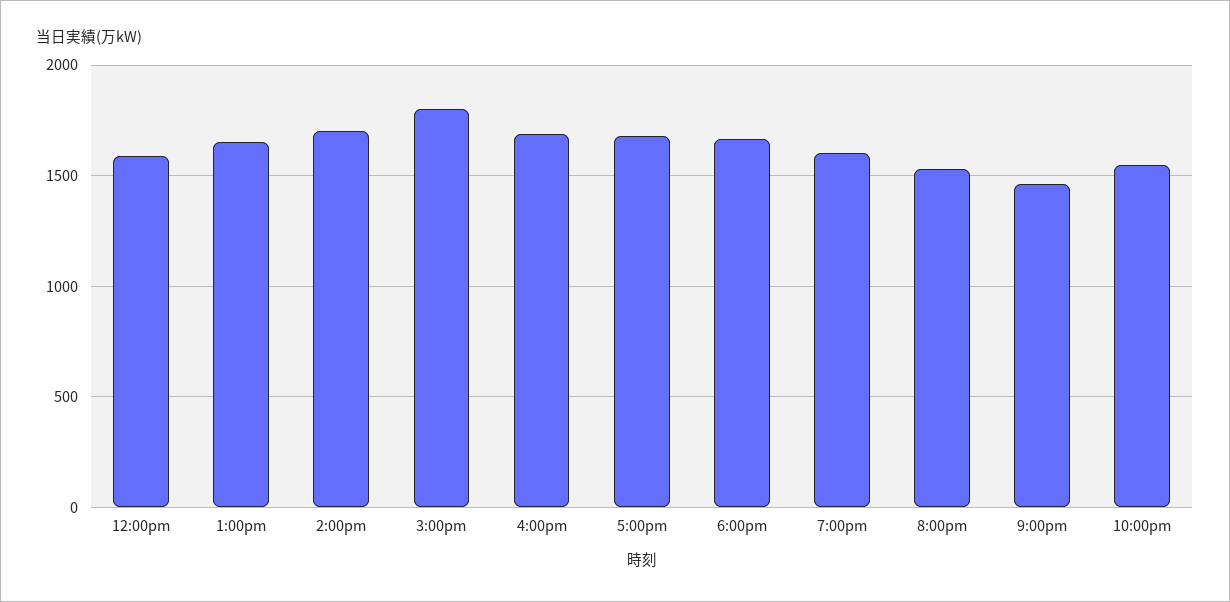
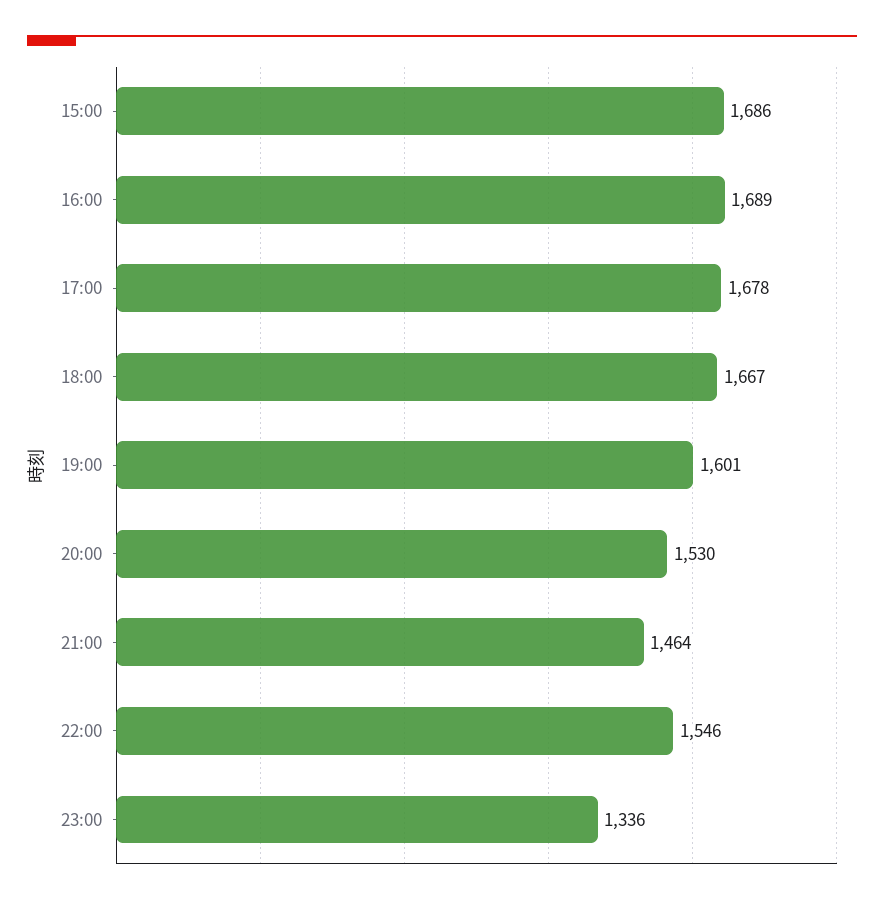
12:00pm: 1600 -> none
1:00pm: 1650 -> none
2:00pm: 1700 -> none
3:00pm: 1800 -> 1686
23:00: none -> 1336

